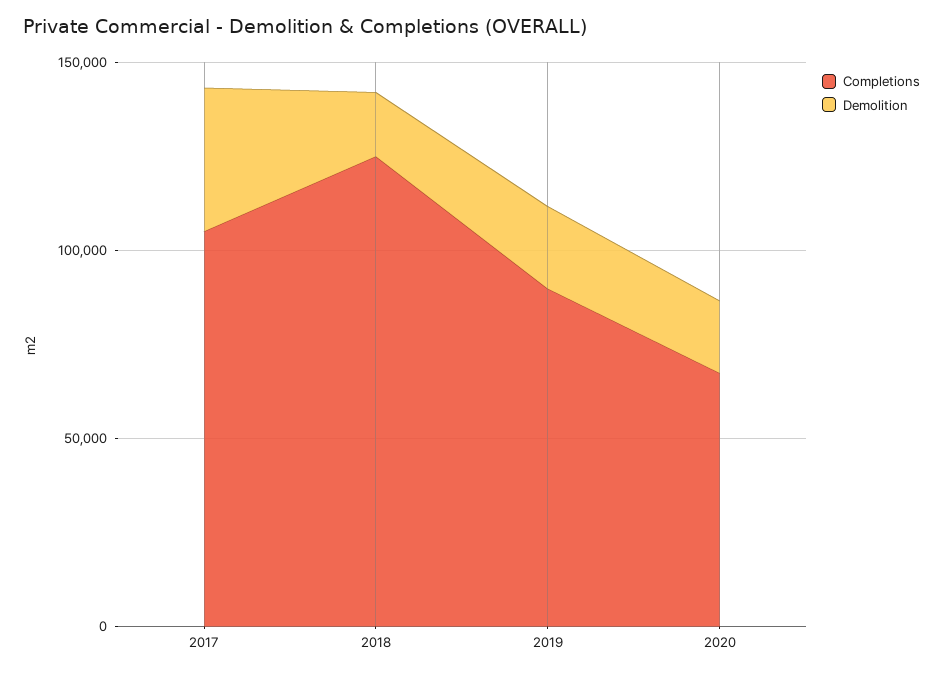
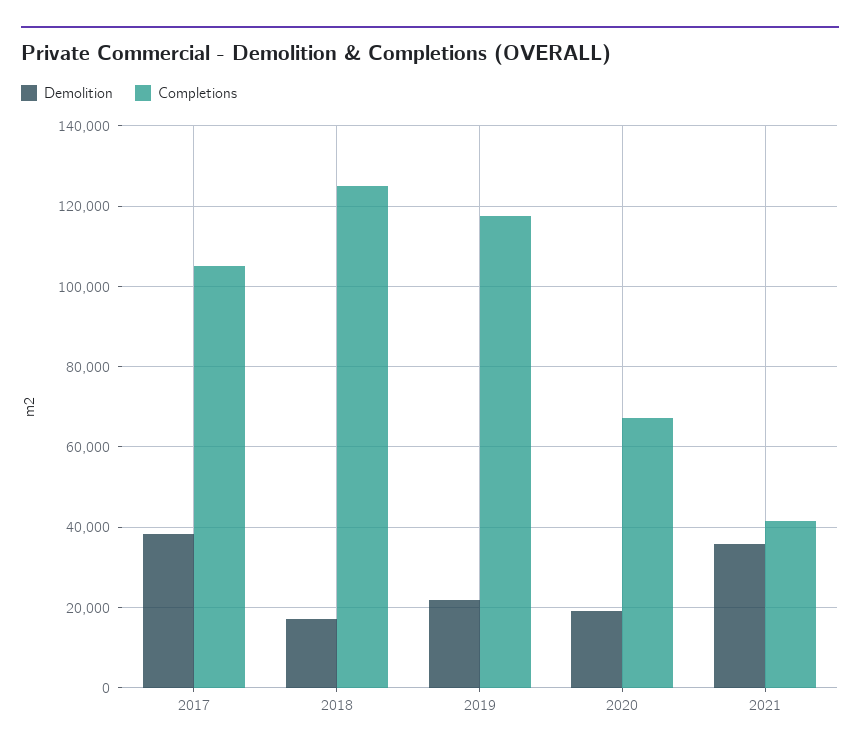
Completions, 2019: 90000 -> 118000
Demolition, 2021: none -> 36000
Completions, 2021: none -> 42000

